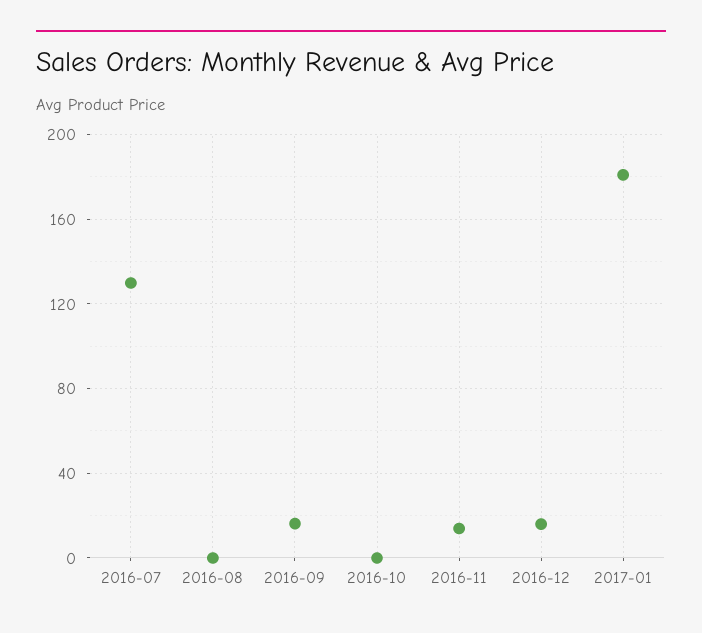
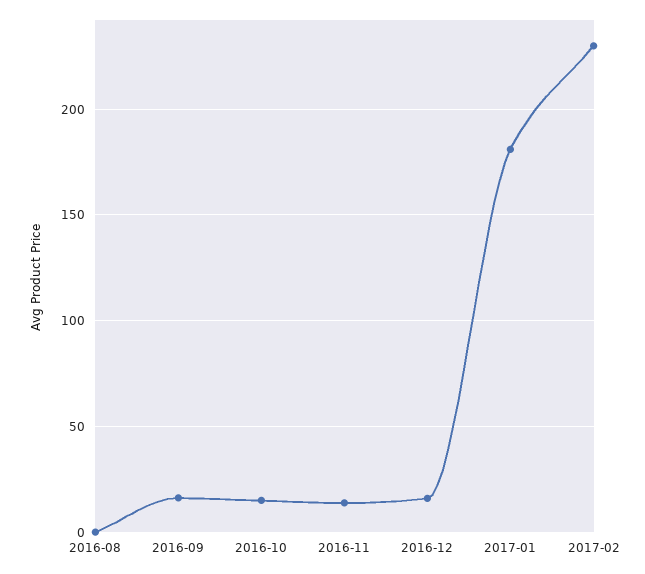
2016-07: 130 -> none
2016-10: 0 -> 15
2017-02: none -> 230

